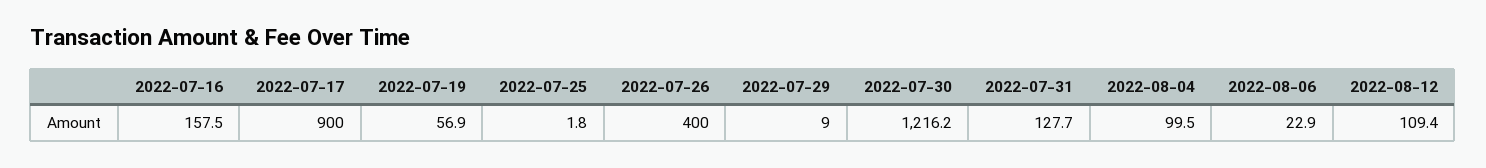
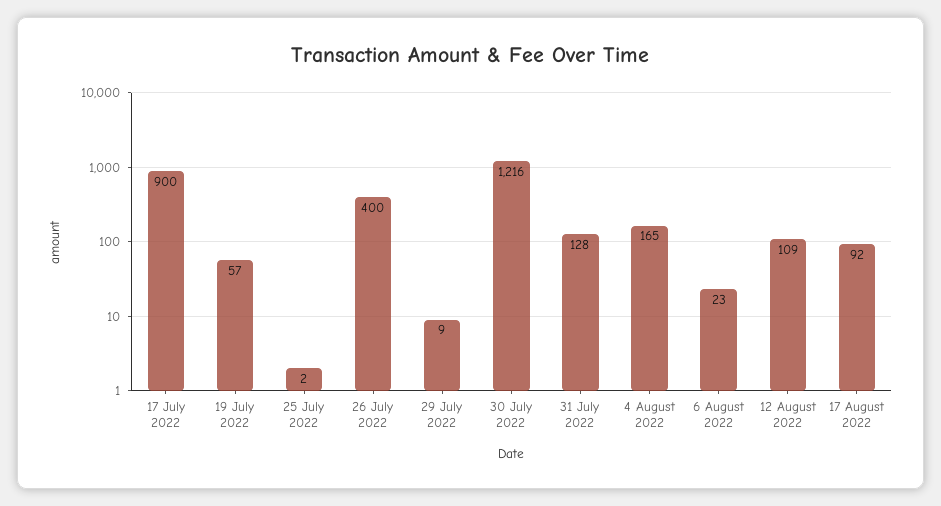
2022-07-16: 157.5 -> none
2022-08-04: 99.5 -> 165
17 August 2022: none -> 92

